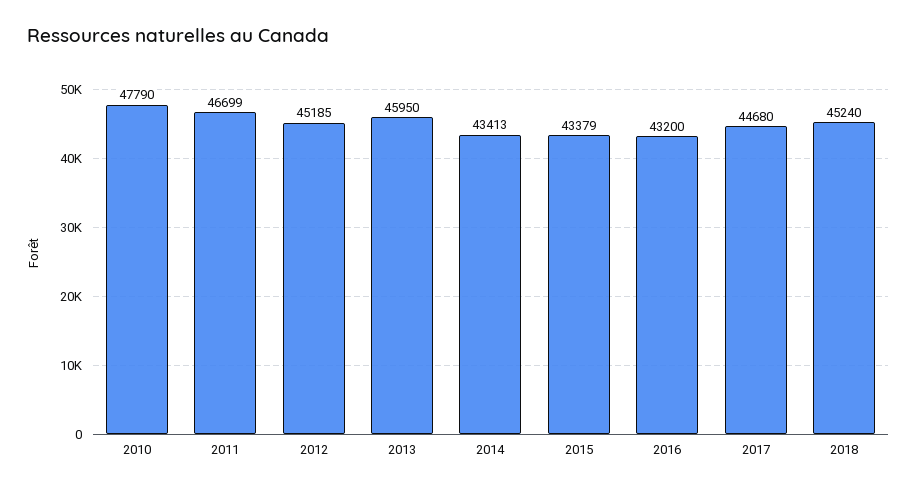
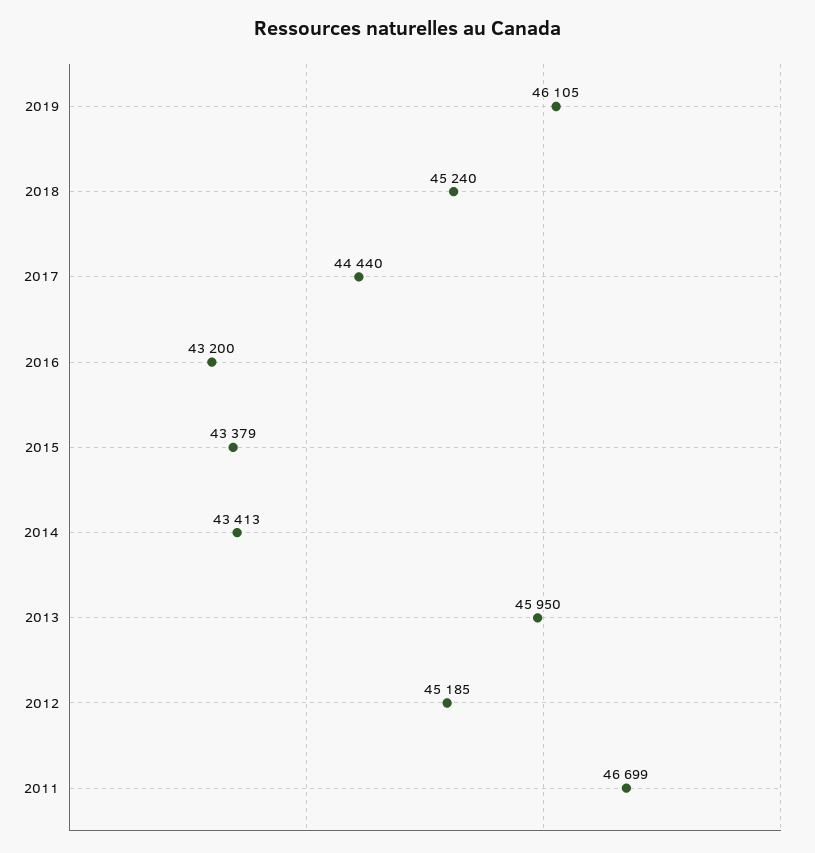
2010: 47790 -> none
2017: 44680 -> 44440
2019: none -> 46105

